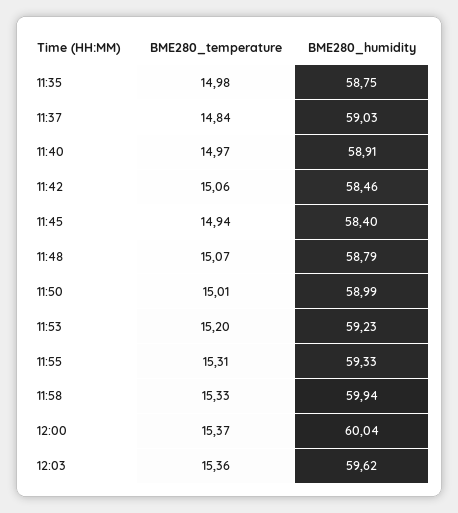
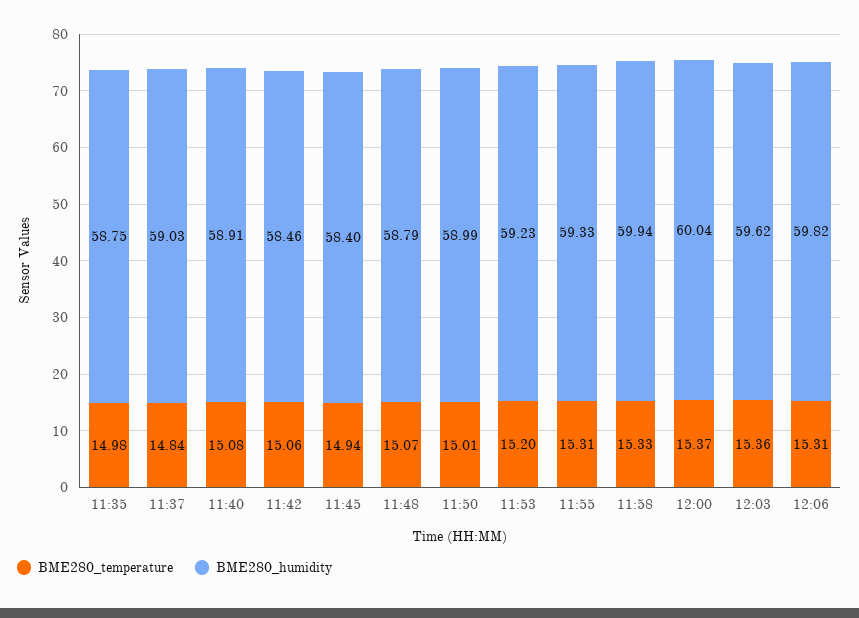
BME280_temperature, 11:40: 14.97 -> 15.08
BME280_temperature, 12:06: none -> 15.31
BME280_humidity, 12:06: none -> 59.82

